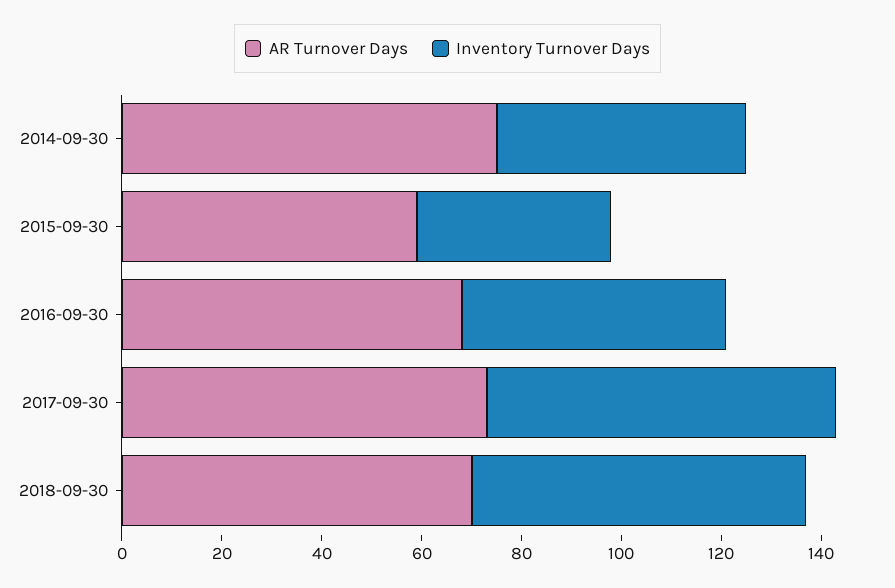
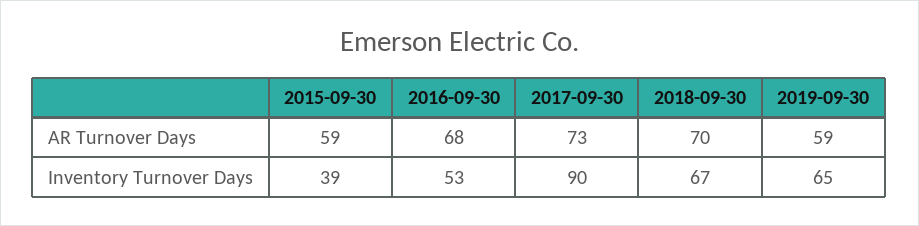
AR Turnover Days, 2014-09-30: 75 -> none
Inventory Turnover Days, 2014-09-30: 50 -> none
Inventory Turnover Days, 2017-09-30: 70 -> 90
AR Turnover Days, 2019-09-30: none -> 59
Inventory Turnover Days, 2019-09-30: none -> 65

